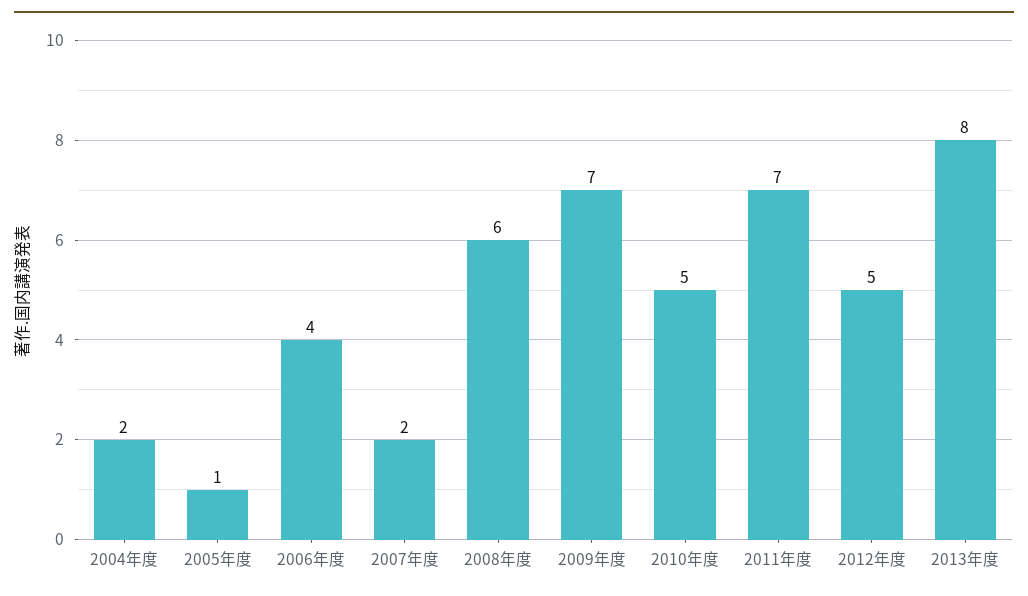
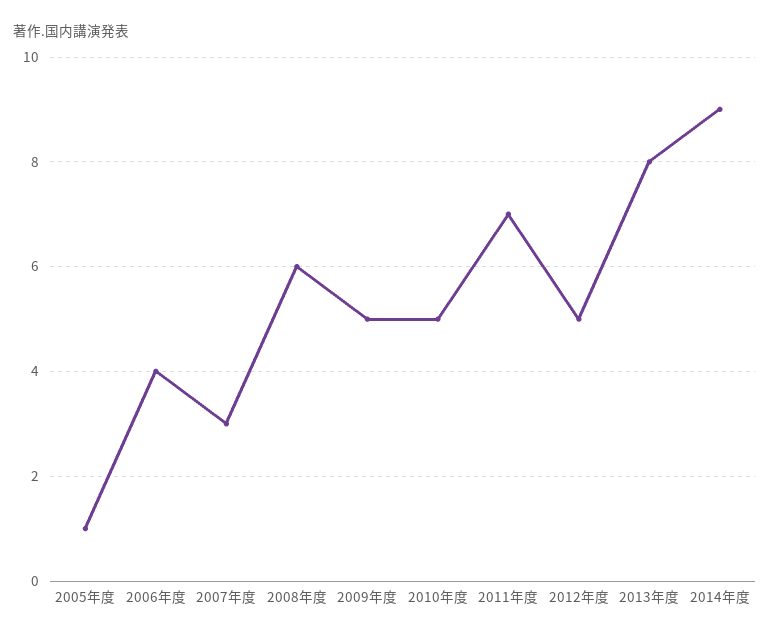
2004年度: 2 -> none
2007年度: 2 -> 3
2009年度: 7 -> 5
2014年度: none -> 9

